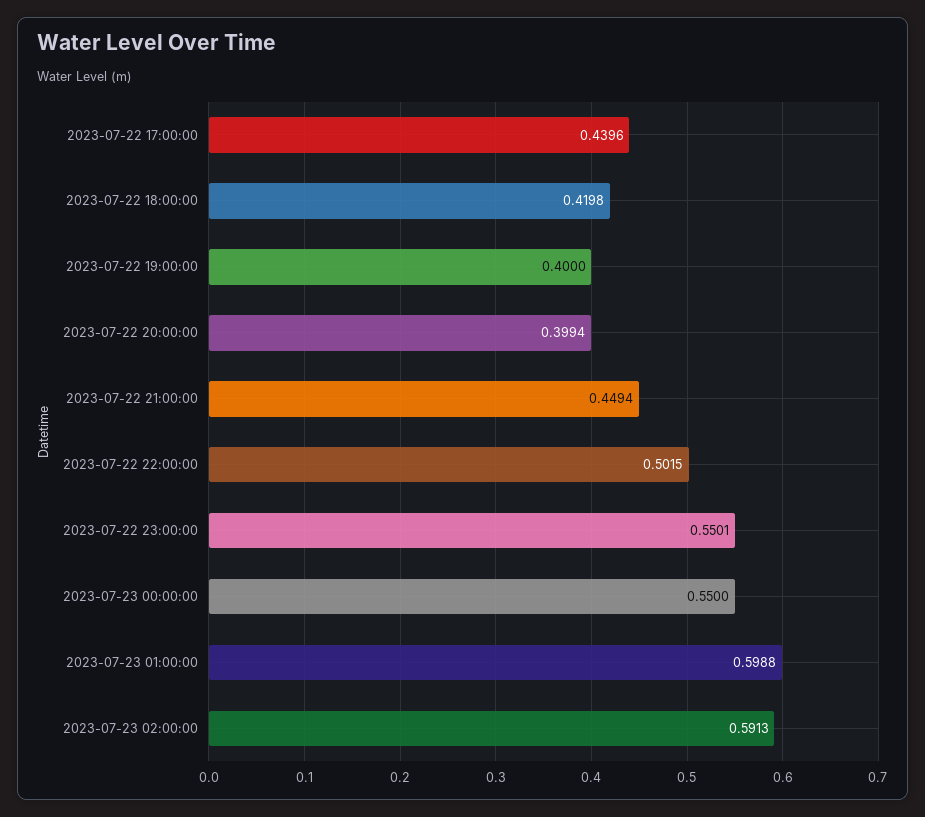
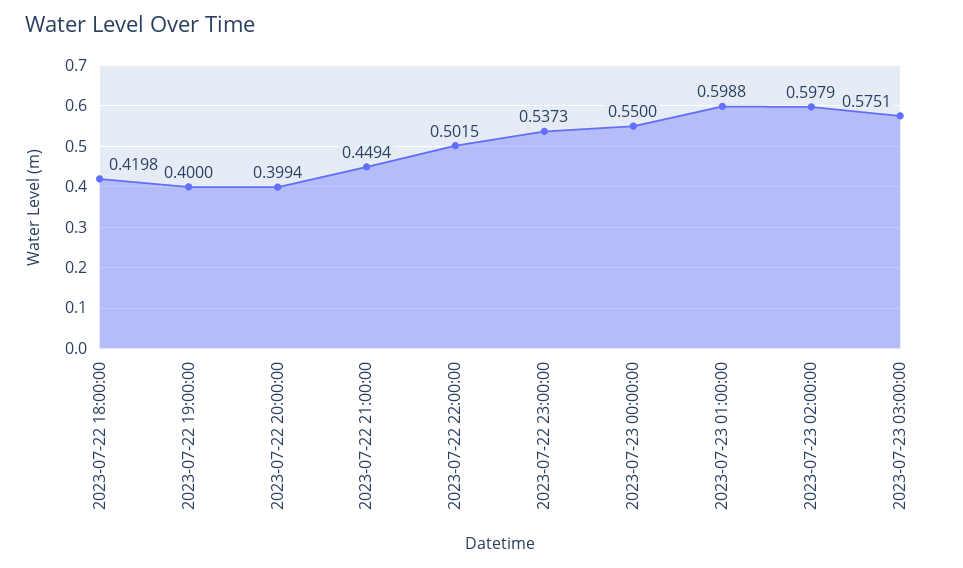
2023-07-22 17:00:00: 0.4396 -> none
2023-07-22 23:00:00: 0.5501 -> 0.5373
2023-07-23 02:00:00: 0.5913 -> 0.5979
2023-07-23 03:00:00: none -> 0.5751

